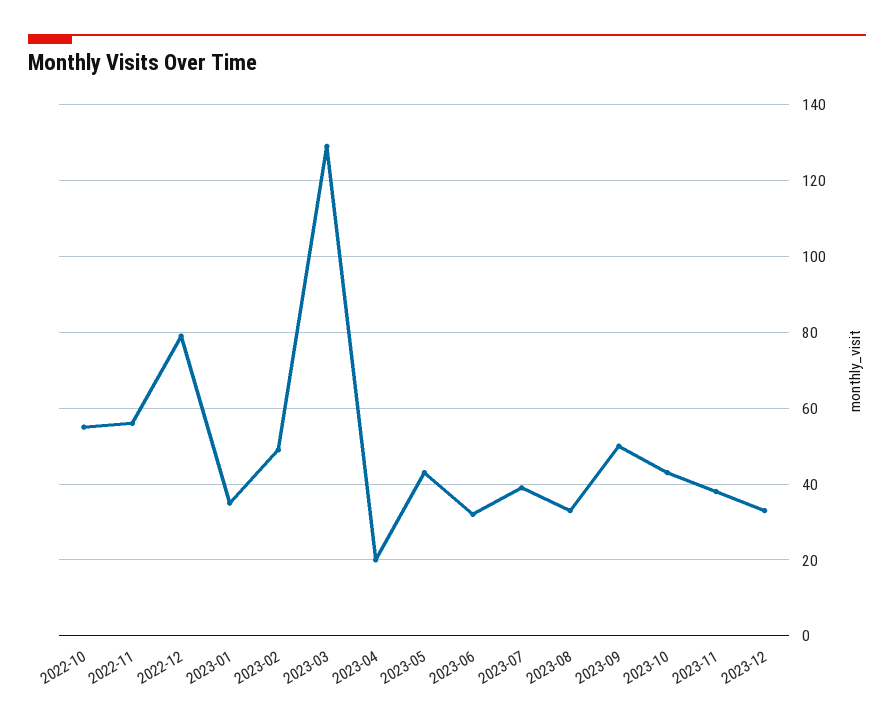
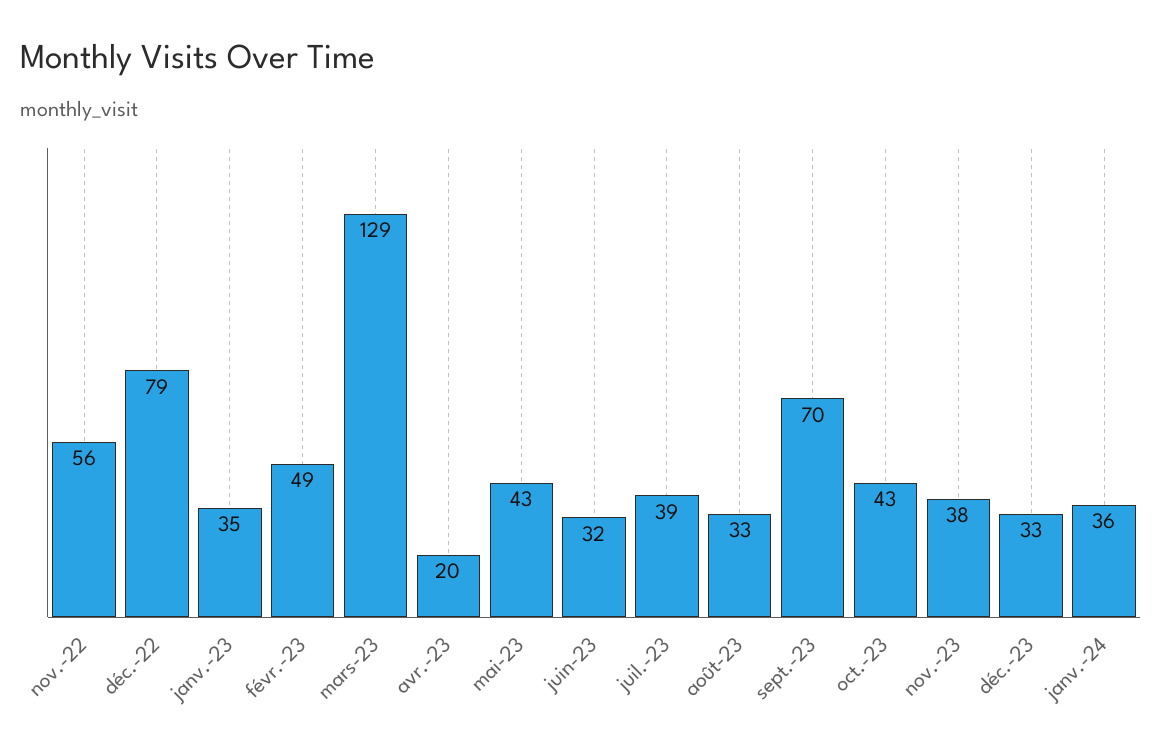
2022-10: 55 -> none
2023-09: 50 -> 70
janv.-24: none -> 36

